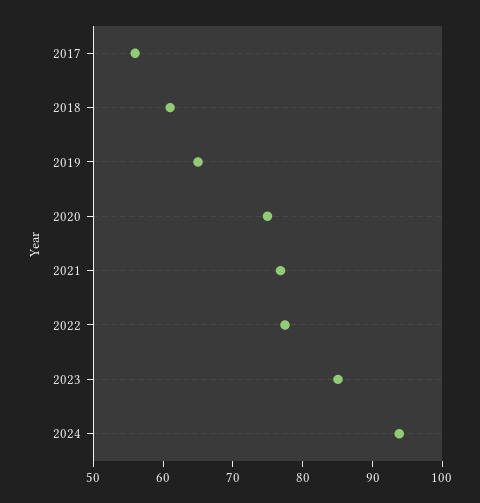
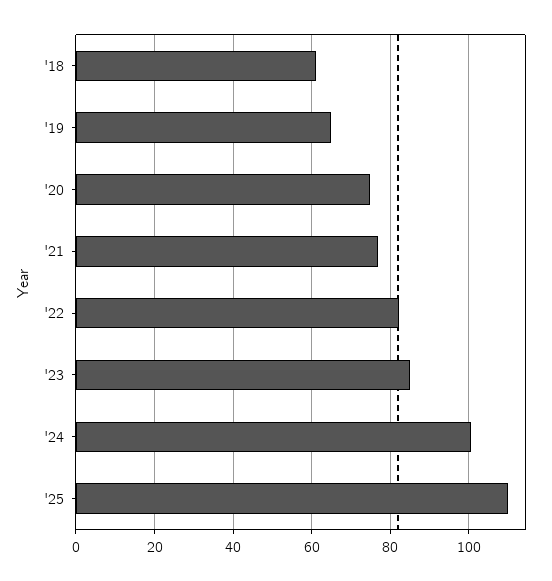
2017: 56 -> none
2022: 78 -> 82
2024: 94 -> 100
'25: none -> 110

